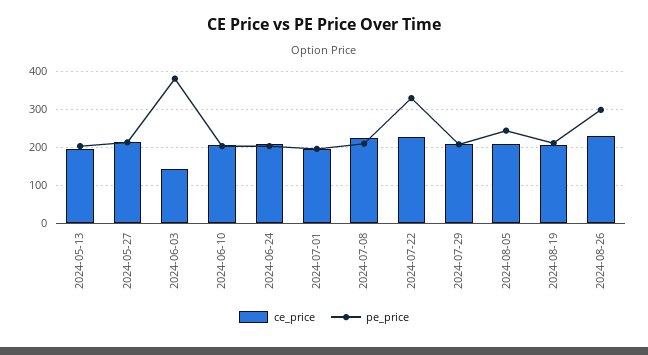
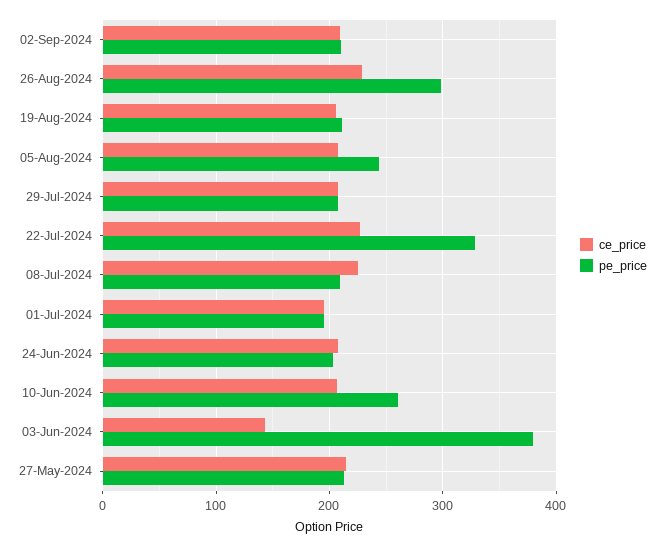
ce_price, 2024-05-13: 200 -> none
pe_price, 2024-05-13: 200 -> none
pe_price, 2024-06-10: 200 -> 260
ce_price, 02-Sep-2024: none -> 210
pe_price, 02-Sep-2024: none -> 210

